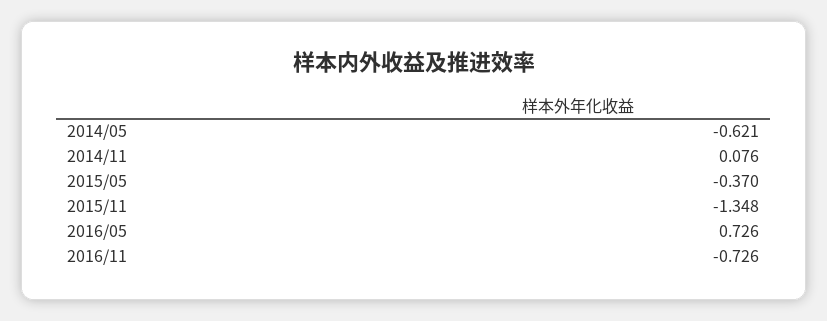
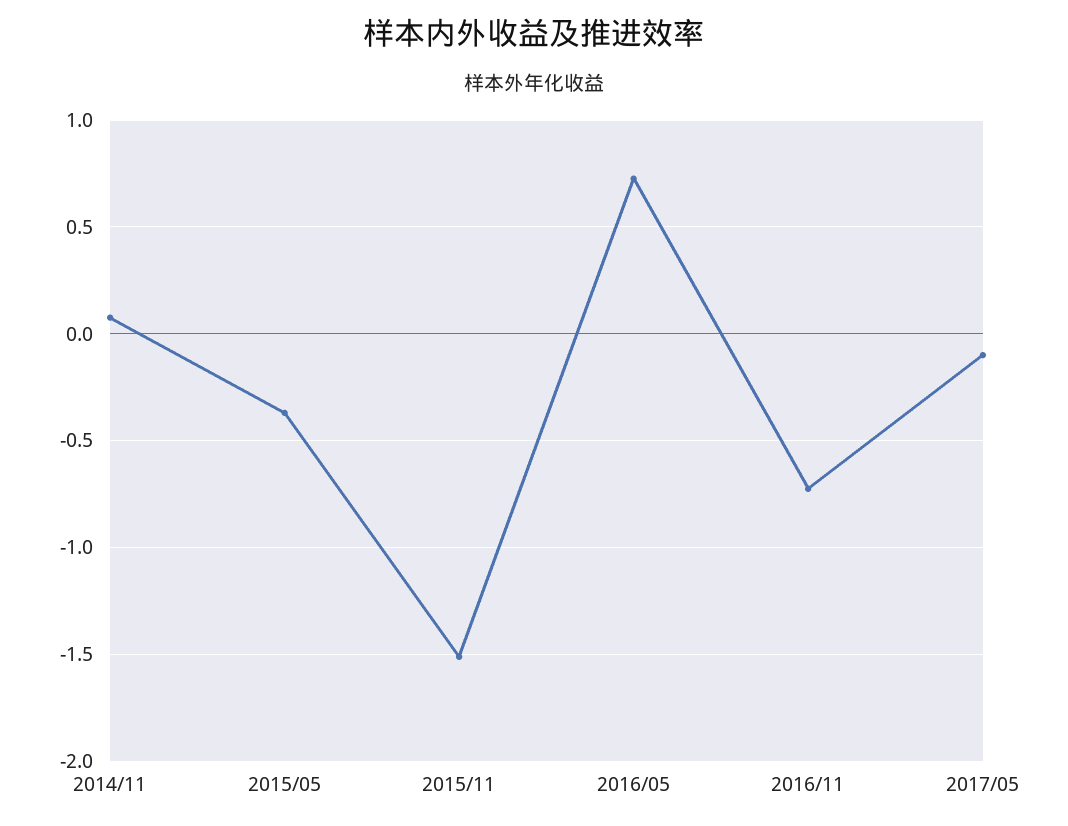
2014/05: -0.621 -> none
2015/11: -1.348 -> -1.5
2017/05: none -> -0.1

